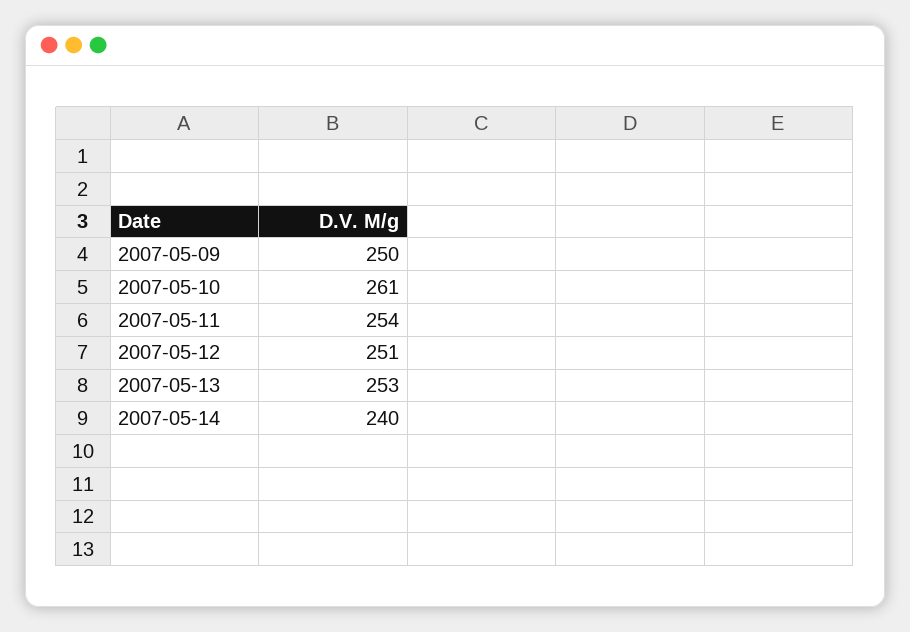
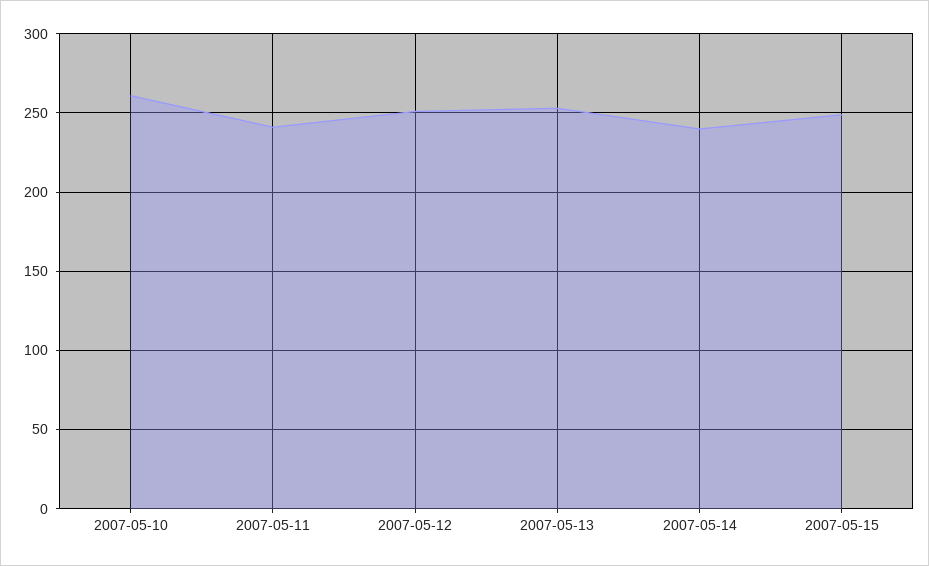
2007-05-09: 250 -> none
2007-05-11: 254 -> 240
2007-05-15: none -> 250

